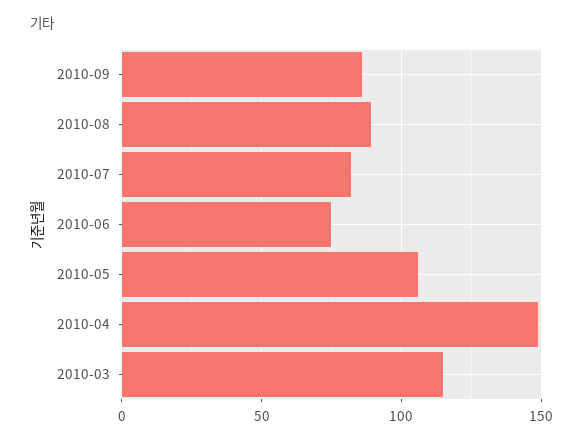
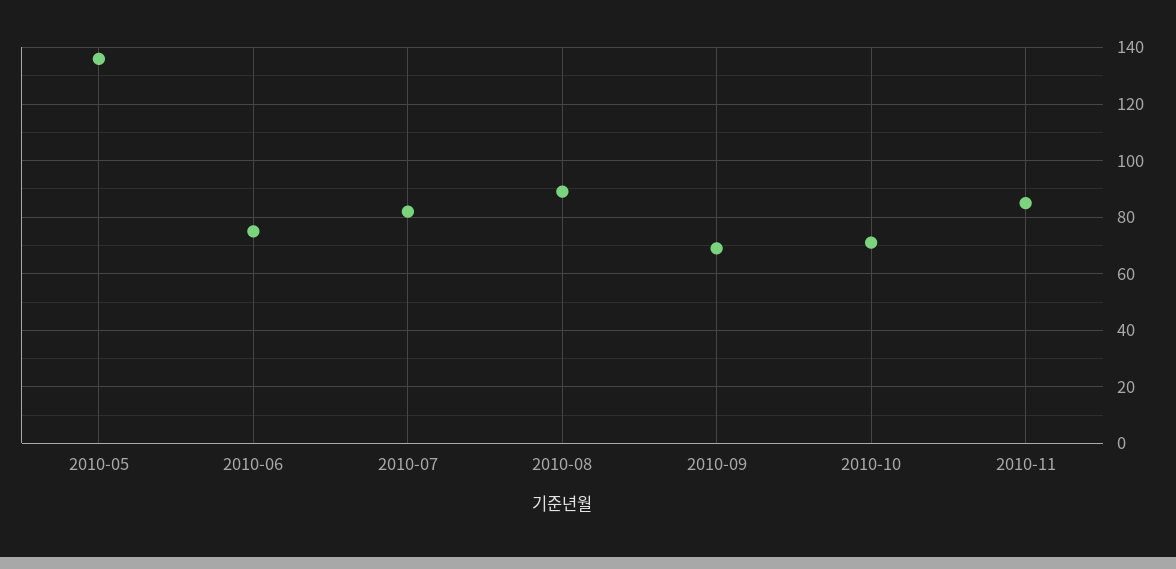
2010-09: 85 -> 70
2010-05: 105 -> 135
2010-04: 150 -> none
2010-03: 115 -> none
2010-10: none -> 70
2010-11: none -> 85

